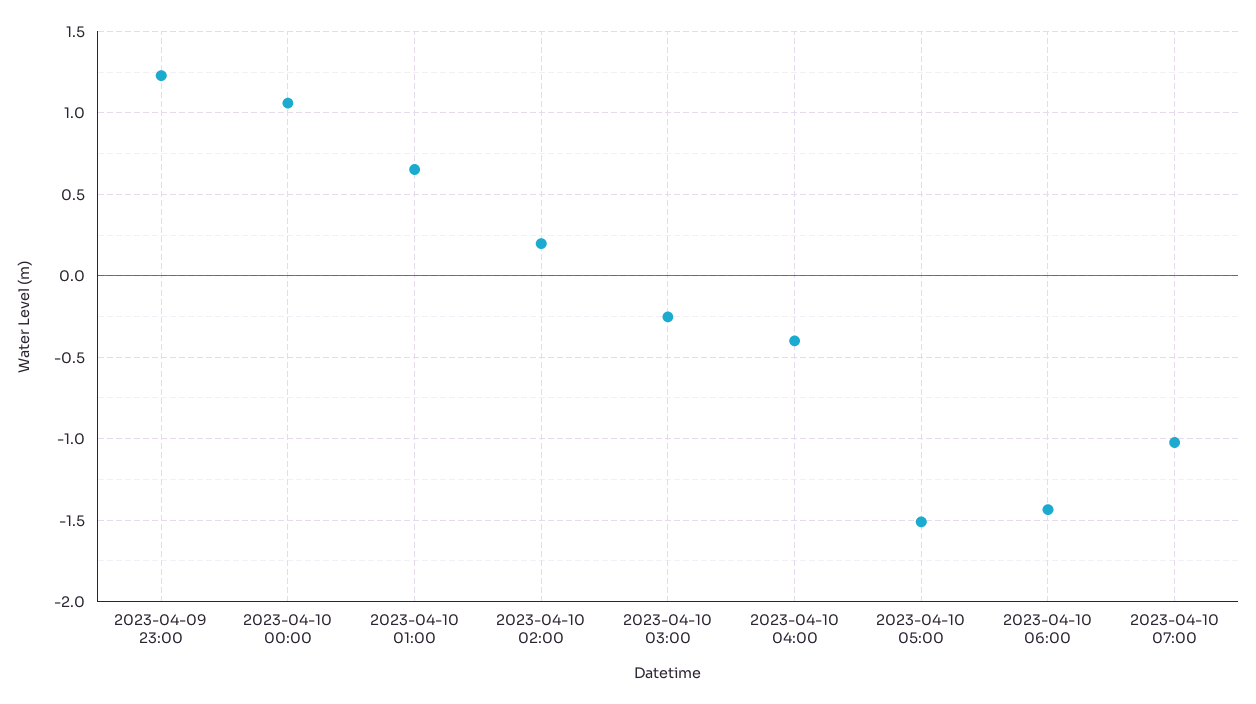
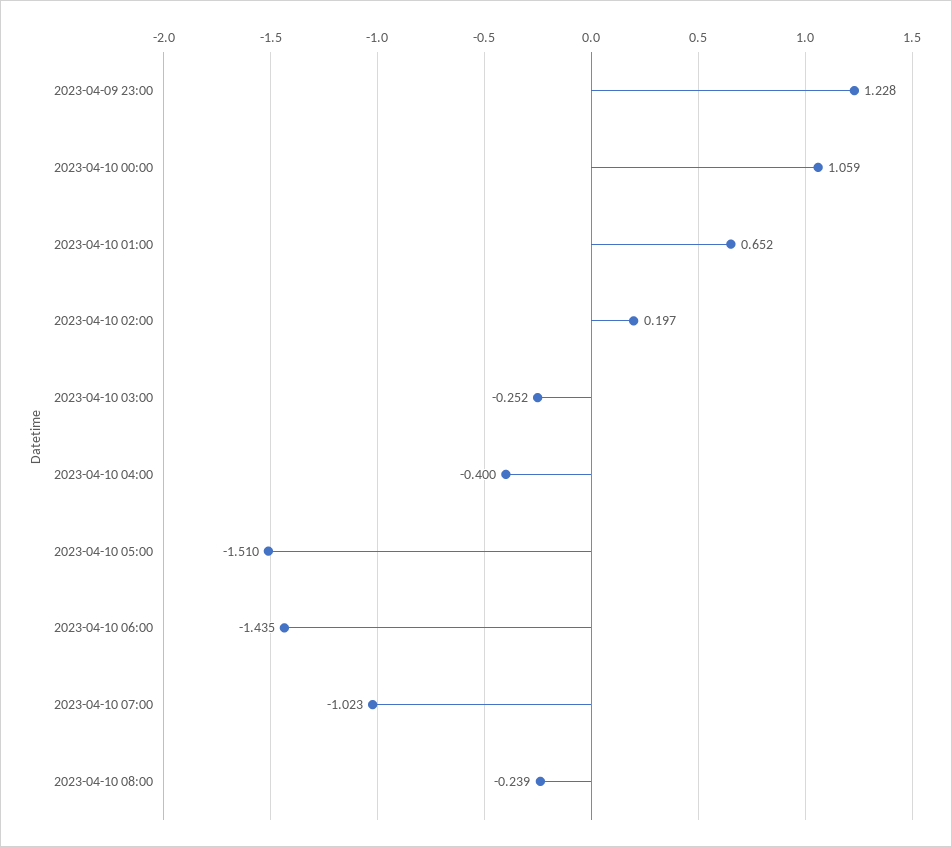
2023-04-10 08:00: none -> -0.239

